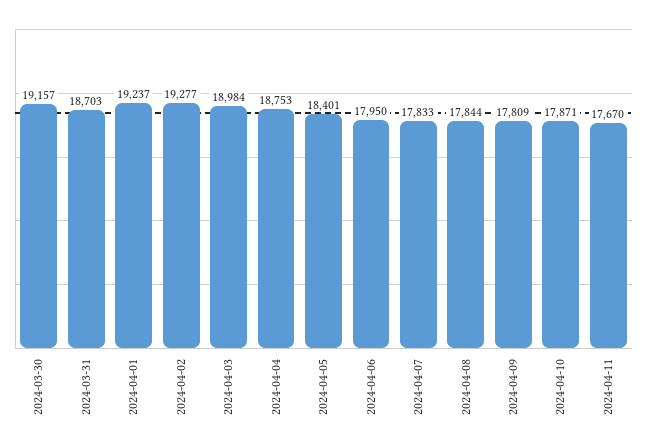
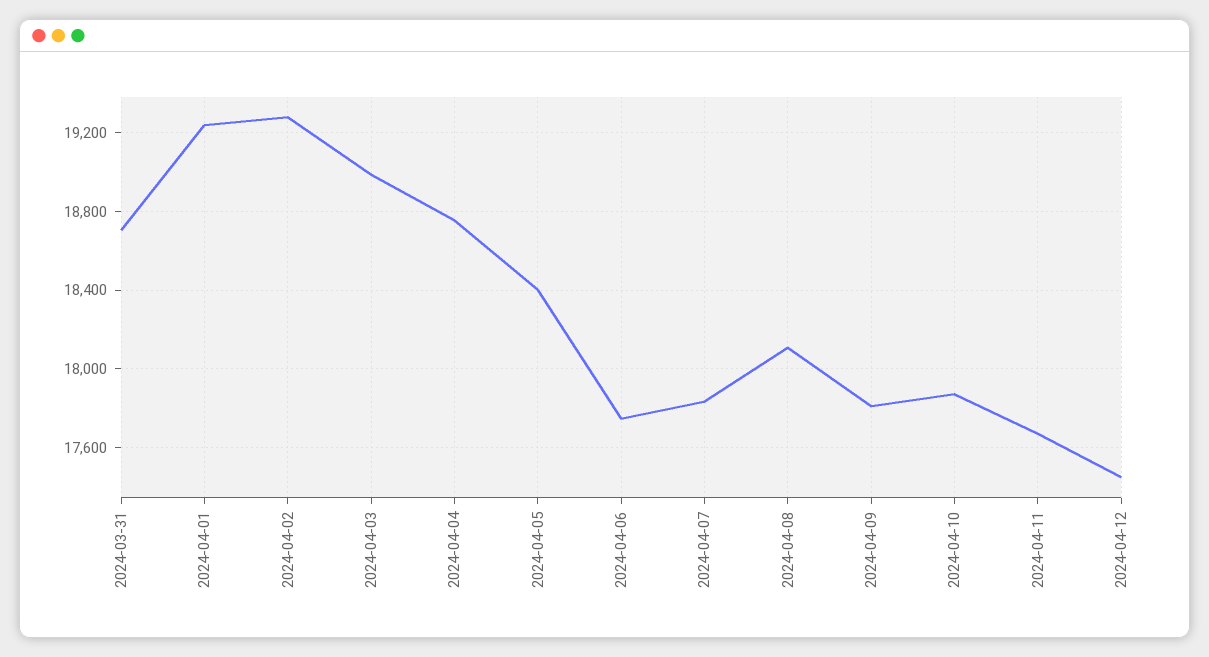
2024-03-30: 19157 -> none
2024-04-06: 17950 -> 17750
2024-04-08: 17844 -> 18100
2024-04-12: none -> 17450

